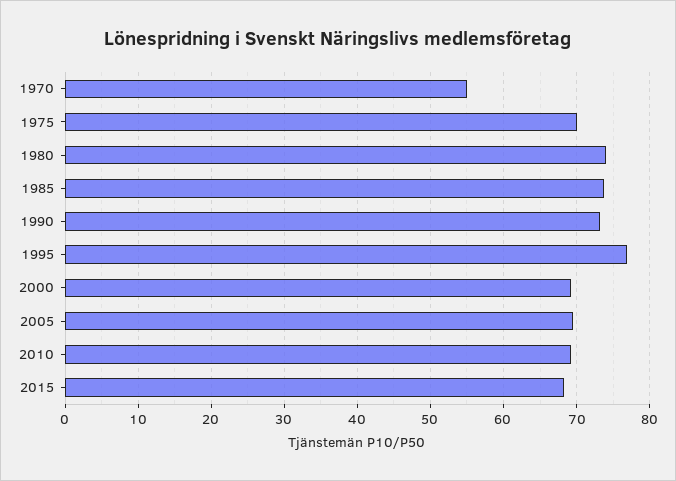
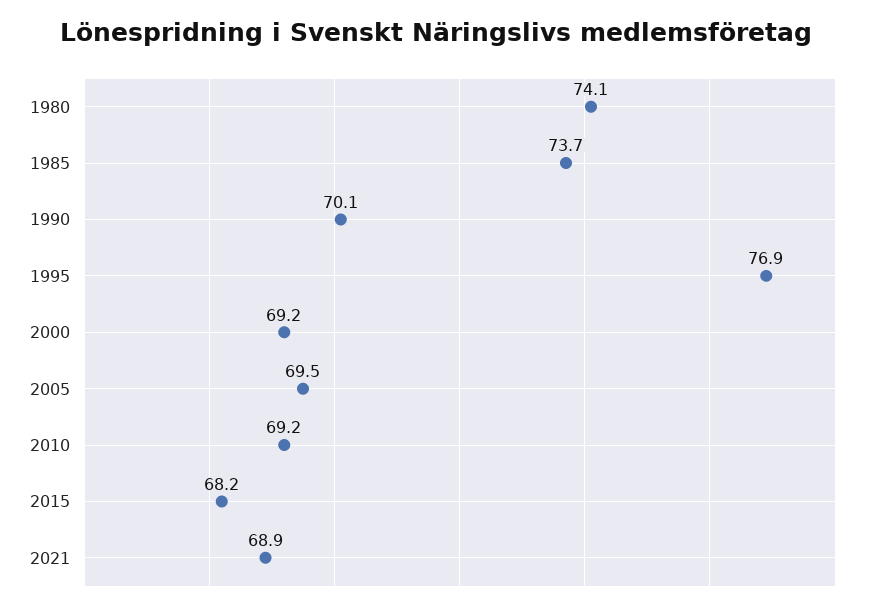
1970: 55 -> none
1975: 70 -> none
1990: 73 -> 70.1
2021: none -> 68.9

